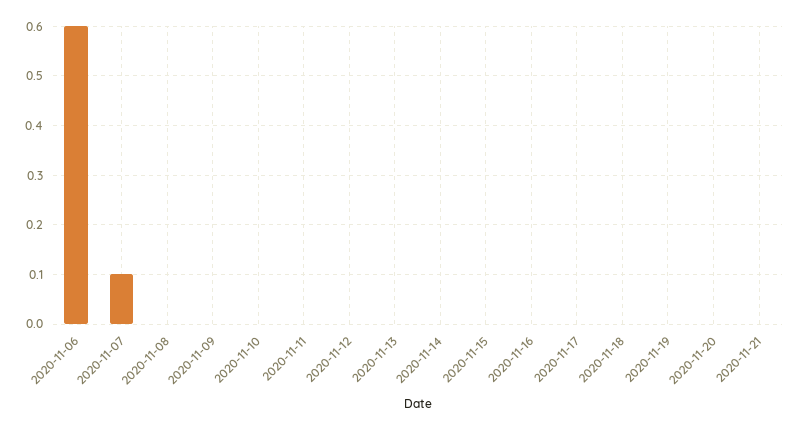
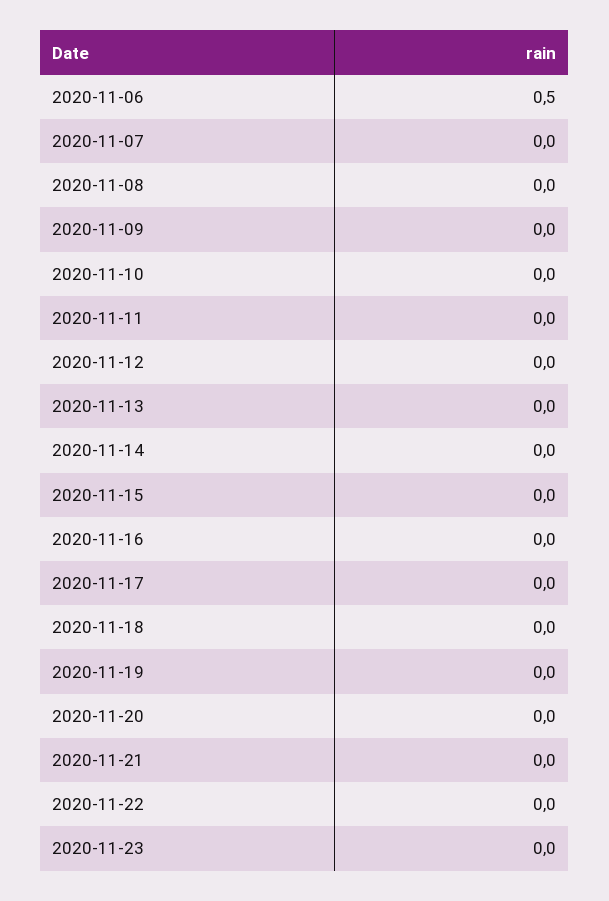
2020-11-06: 0.6 -> 0.5
2020-11-07: 0.1 -> 0
2020-11-22: none -> 0
2020-11-23: none -> 0

